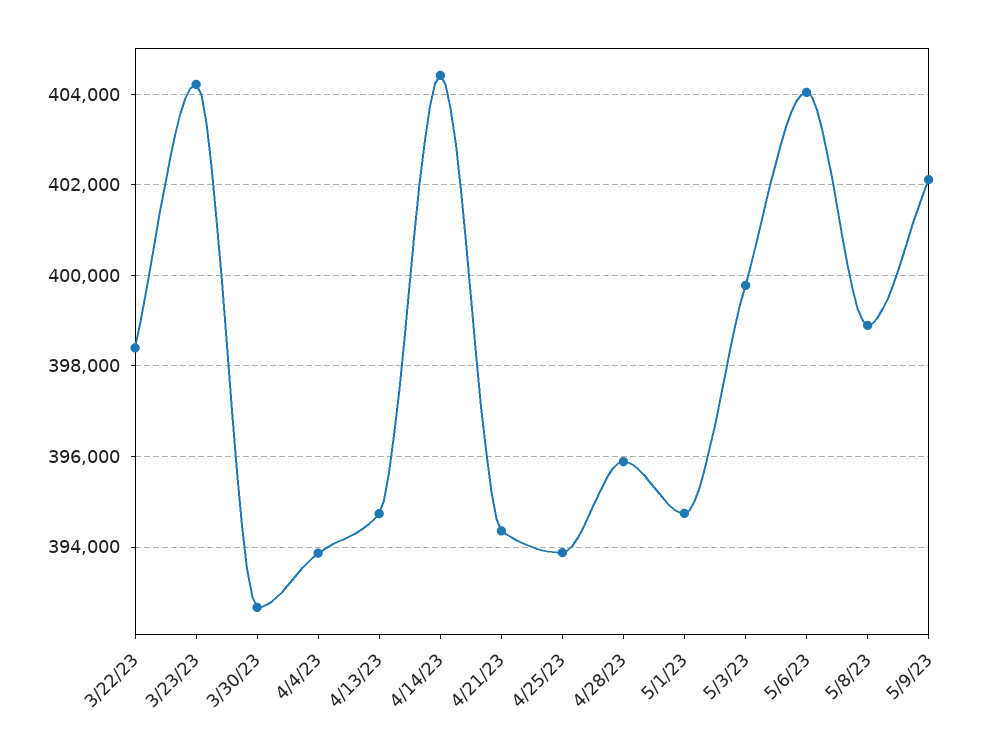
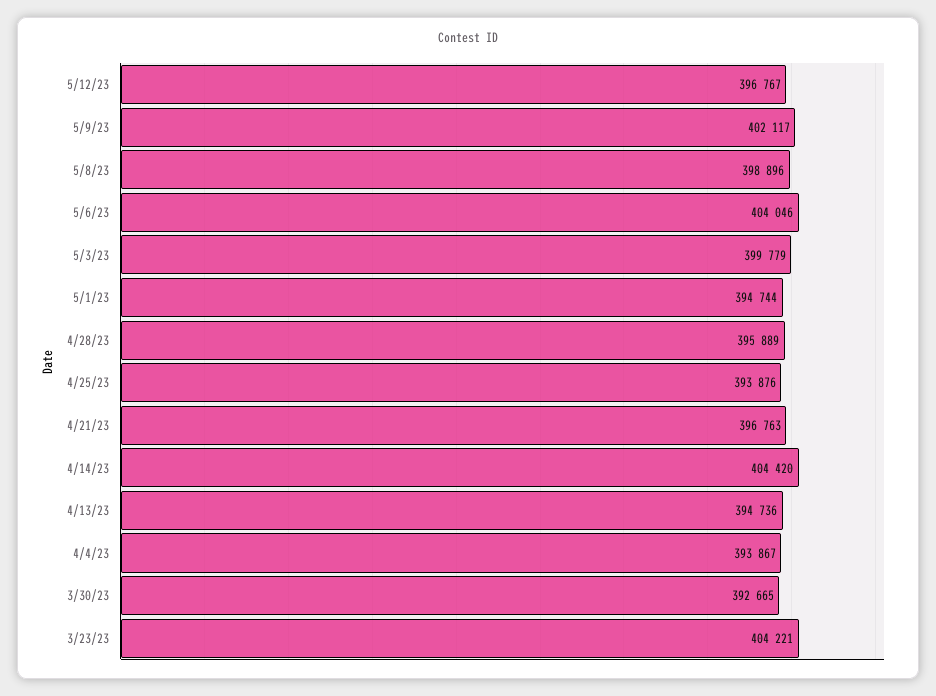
3/22/23: 398400 -> none
4/21/23: 394400 -> 396763
5/12/23: none -> 396767

